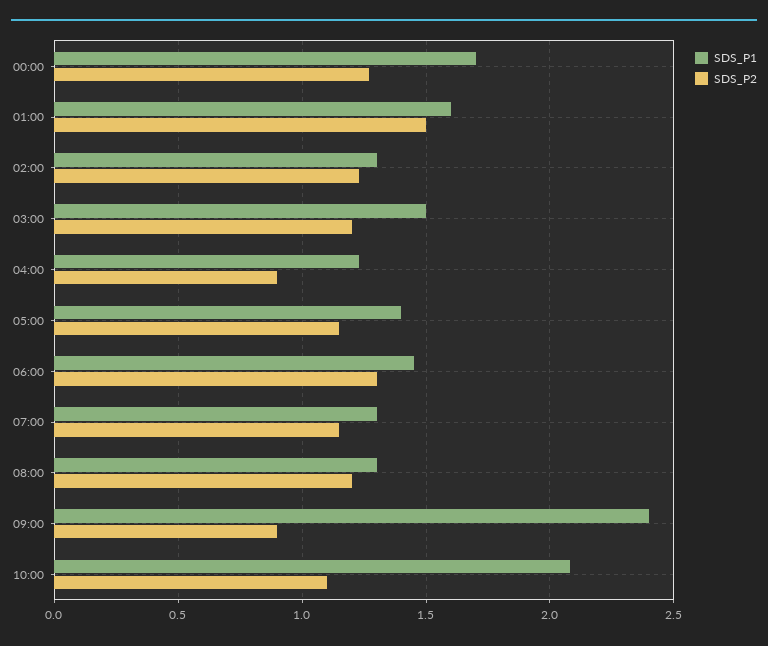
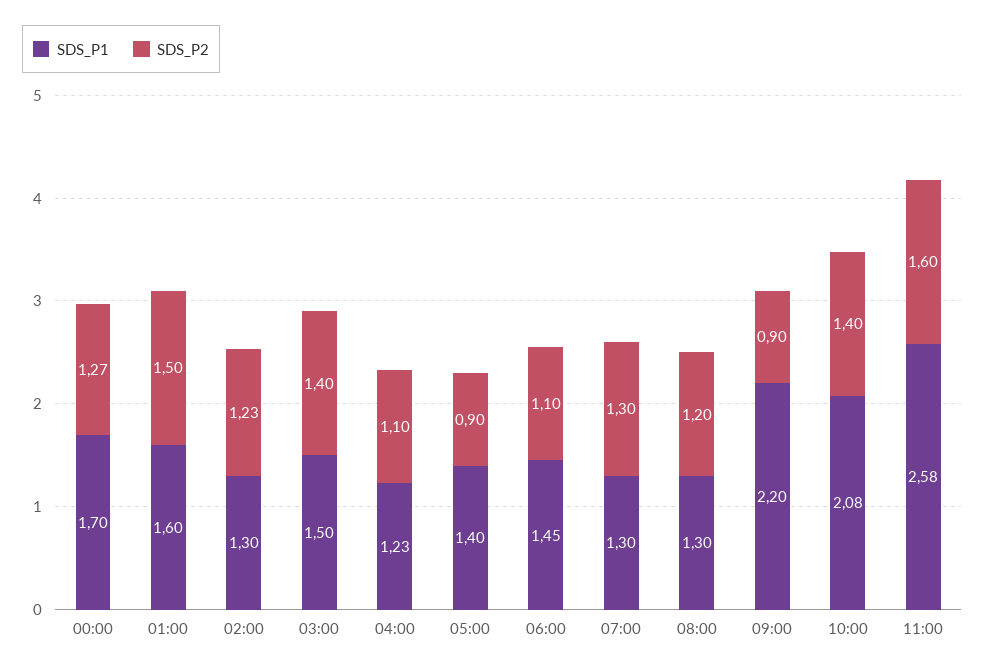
SDS_P2, 03:00: 1.2 -> 1.4
SDS_P2, 04:00: 0.9 -> 1.1
SDS_P2, 05:00: 1.15 -> 0.9
SDS_P2, 06:00: 1.3 -> 1.1
SDS_P2, 07:00: 1.15 -> 1.3
SDS_P1, 09:00: 2.4 -> 2.2
SDS_P2, 10:00: 1.1 -> 1.4
SDS_P1, 11:00: none -> 2.58
SDS_P2, 11:00: none -> 1.6

